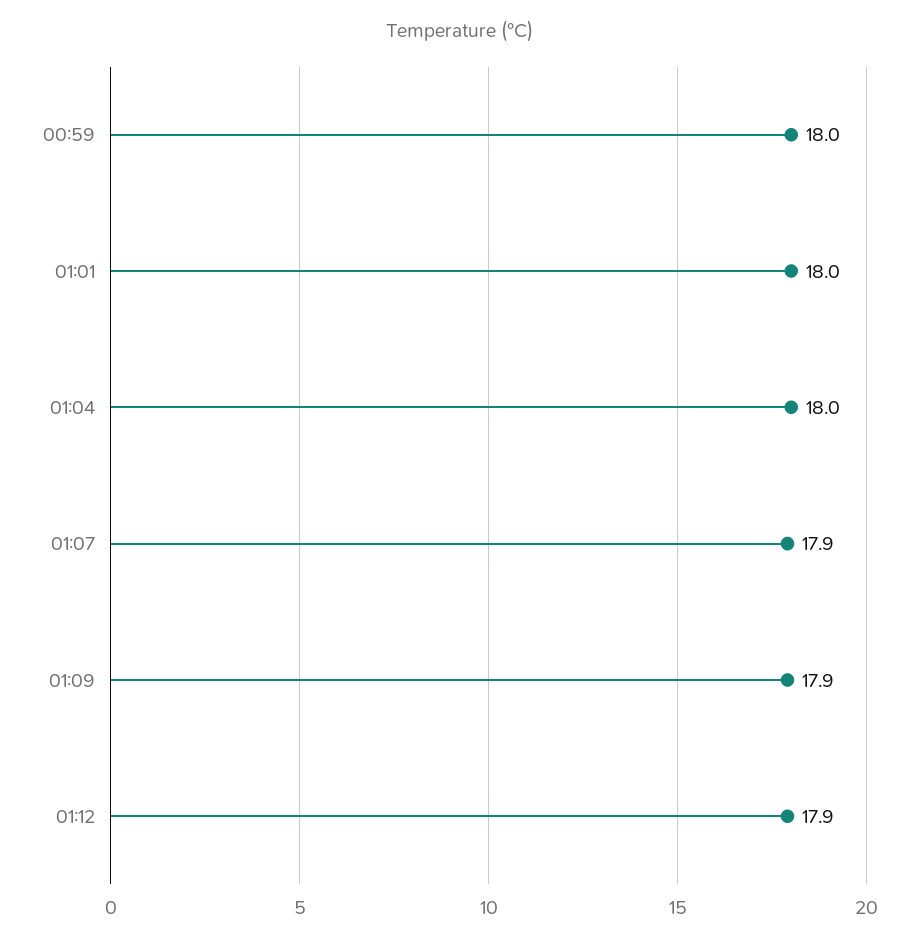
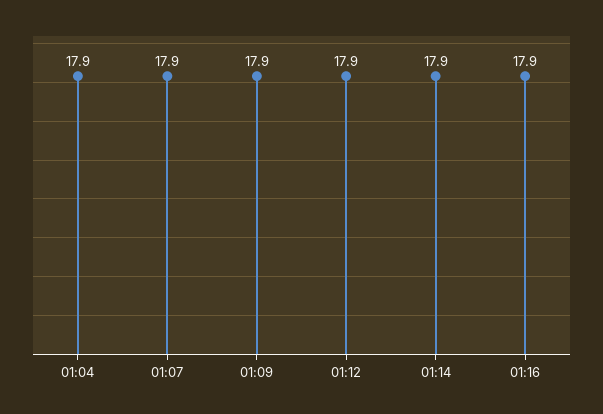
00:59: 18 -> none
01:01: 18 -> none
01:04: 18 -> 17.9
01:14: none -> 17.9
01:16: none -> 17.9

